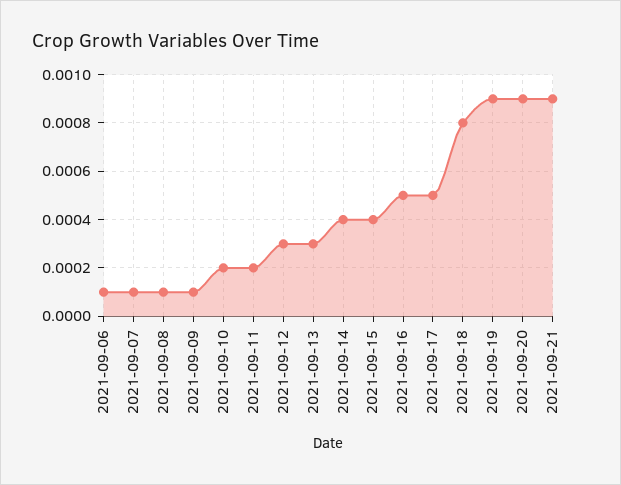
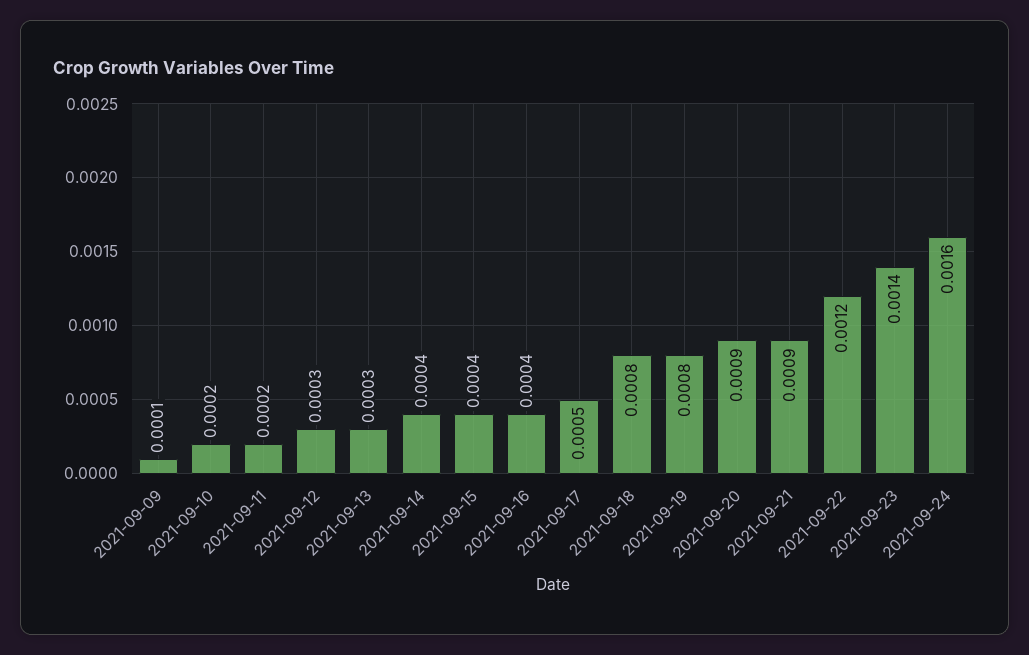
2021-09-06: 0.0001 -> none
2021-09-07: 0.0001 -> none
2021-09-08: 0.0001 -> none
2021-09-16: 0.0005 -> 0.0004
2021-09-19: 0.0009 -> 0.0008
2021-09-22: none -> 0.0012
2021-09-23: none -> 0.0014
2021-09-24: none -> 0.0016

